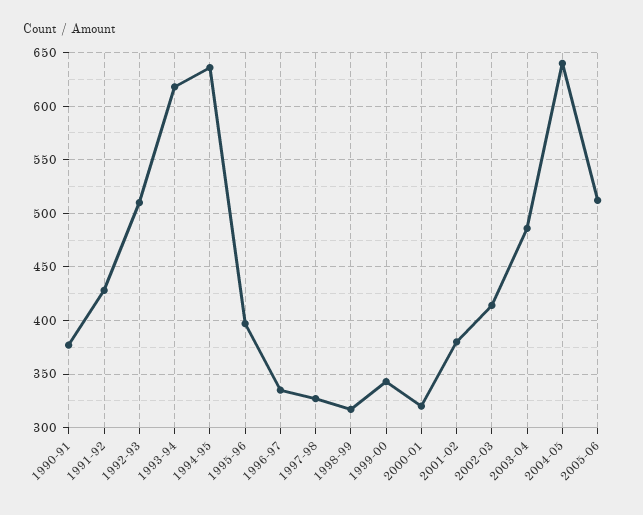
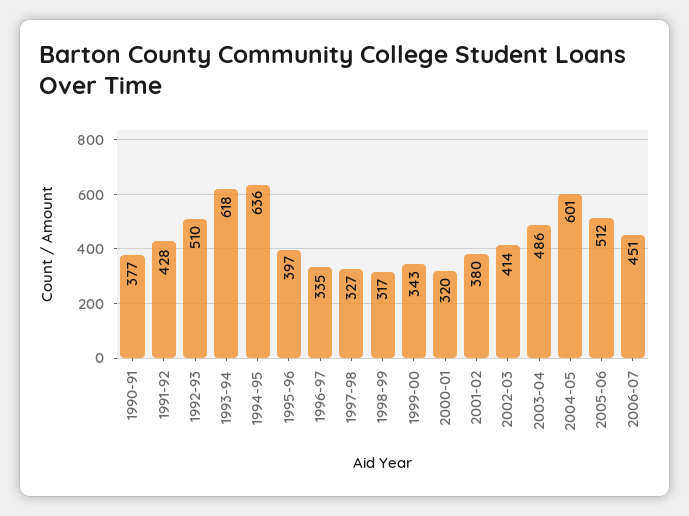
2004-05: 640 -> 601
2006-07: none -> 451

